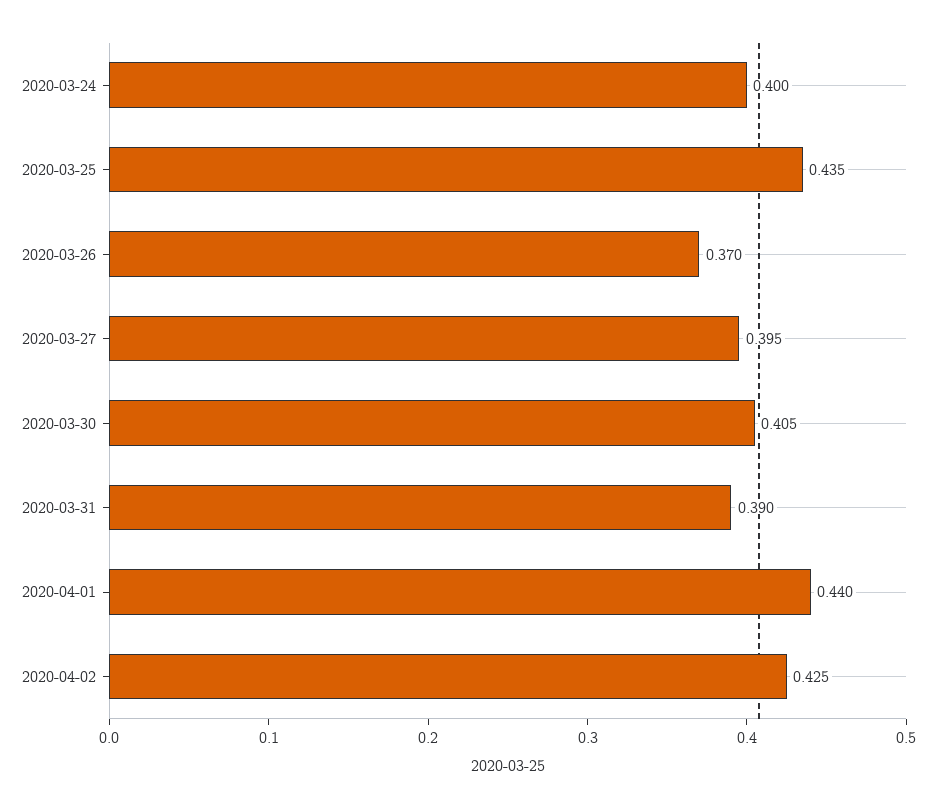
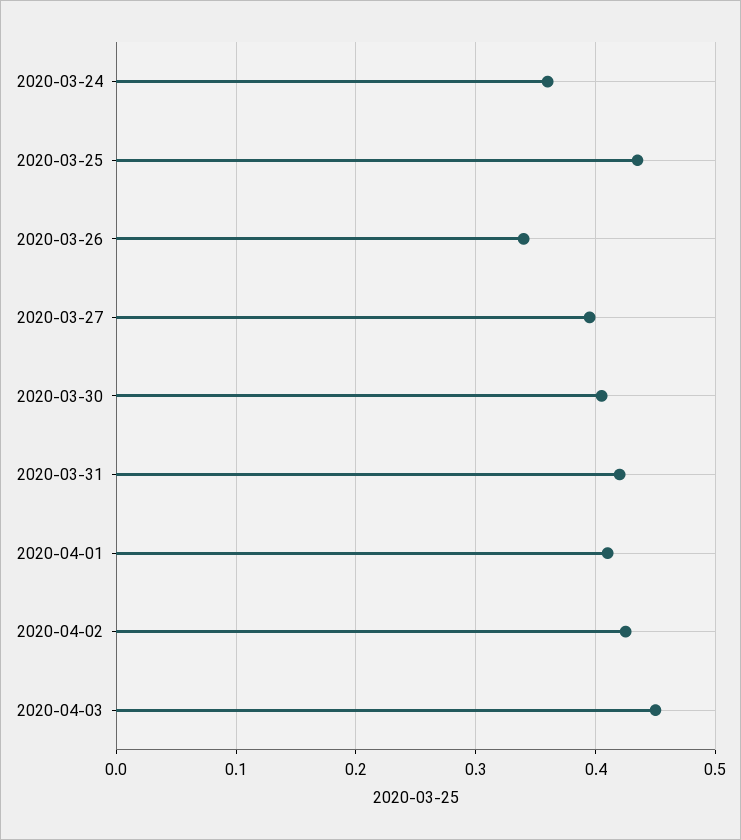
2020-03-24: 0.4 -> 0.36
2020-03-26: 0.37 -> 0.34
2020-03-31: 0.39 -> 0.42
2020-04-01: 0.44 -> 0.41
2020-04-03: none -> 0.45

